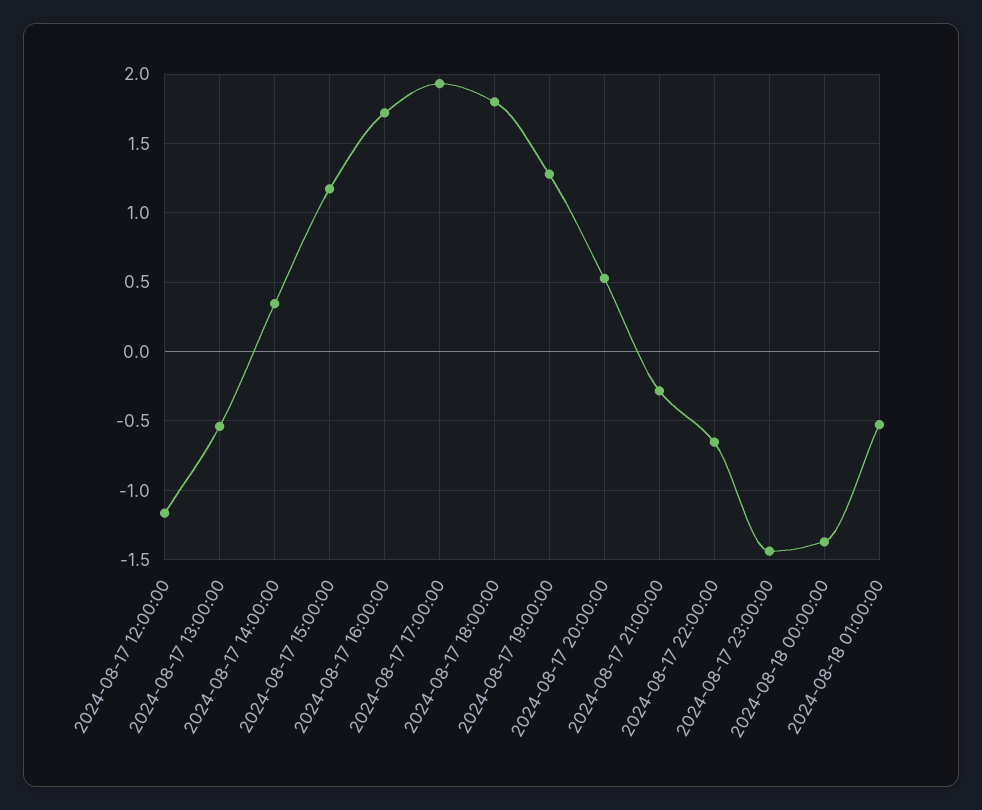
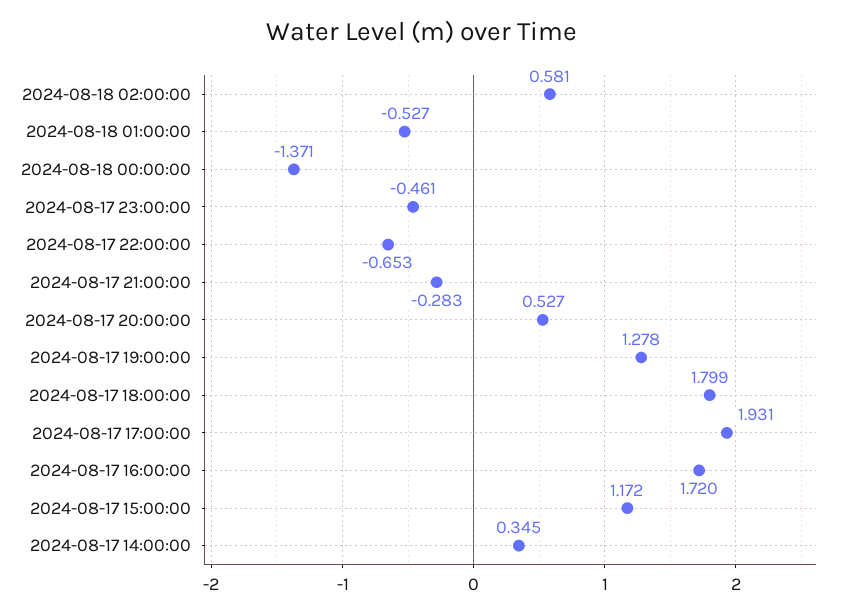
2024-08-17 12:00:00: -1.15 -> none
2024-08-17 13:00:00: -0.55 -> none
2024-08-17 23:00:00: -1.45 -> -0.461
2024-08-18 02:00:00: none -> 0.581

